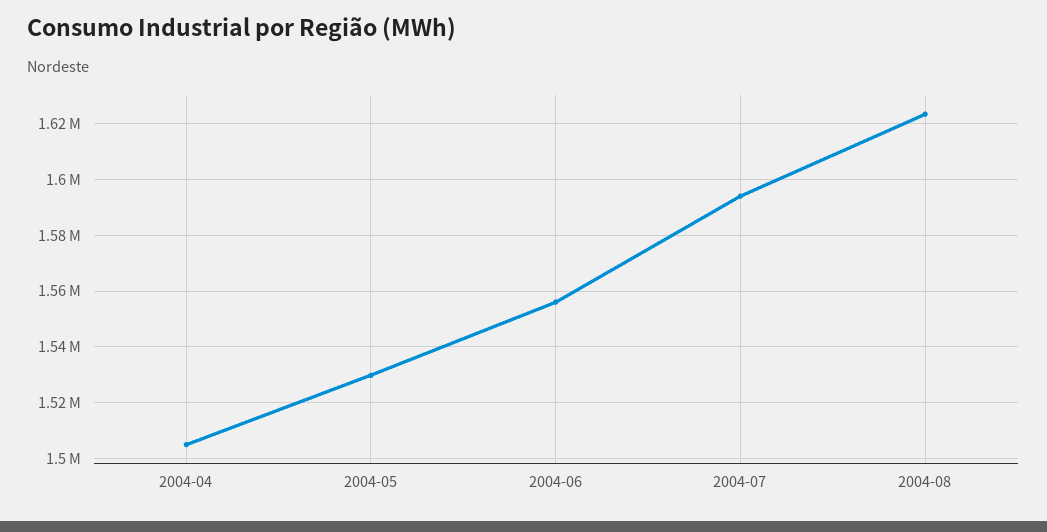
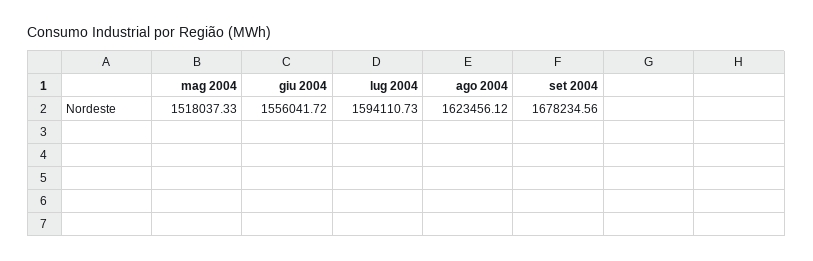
2004-04: 1505000 -> none
2004-05: 1530000 -> 1518037.33
set 2004: none -> 1678234.56

